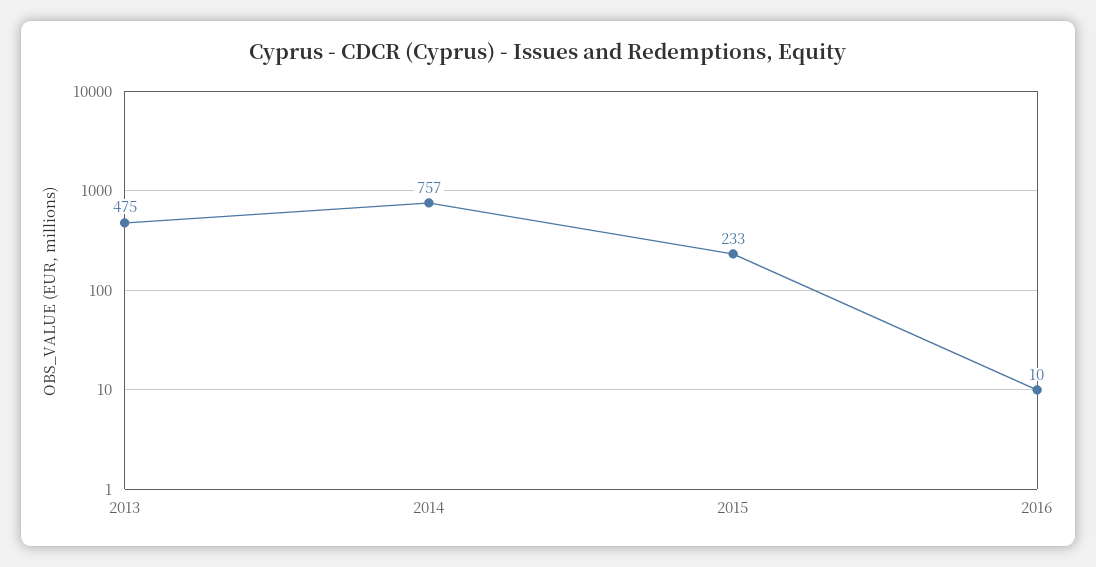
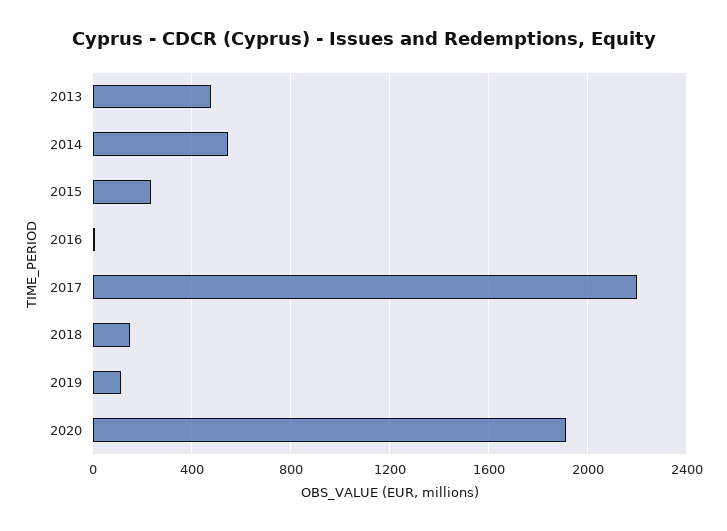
2014: 757 -> 550
2017: none -> 2200
2018: none -> 150
2019: none -> 100
2020: none -> 1900

